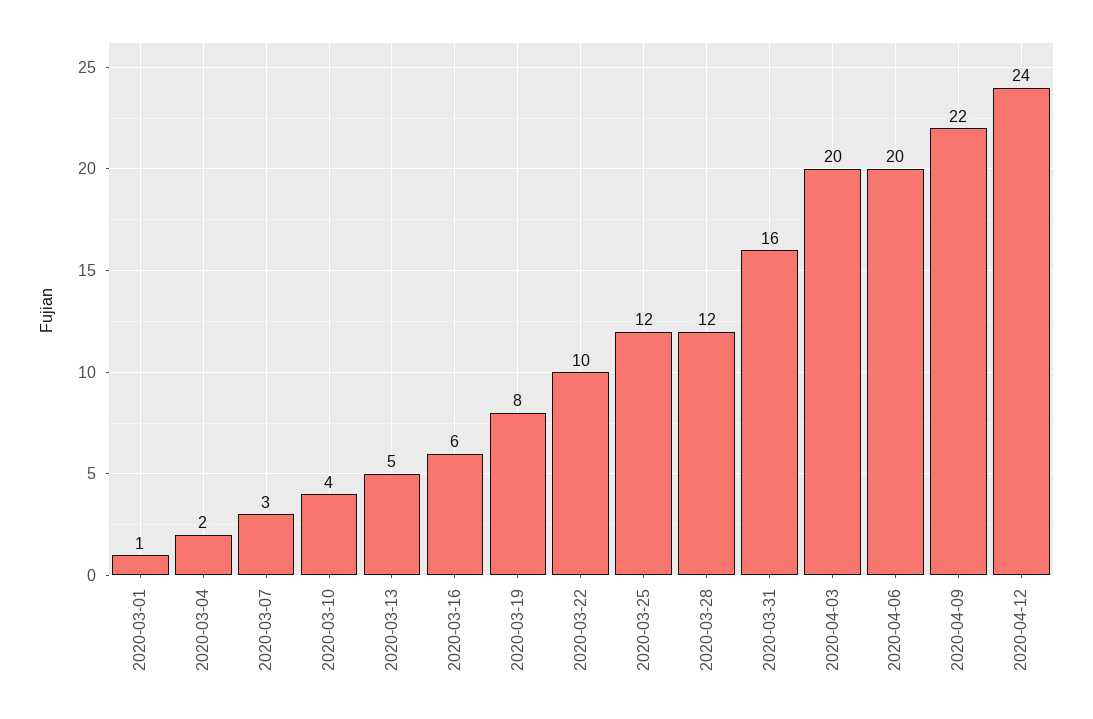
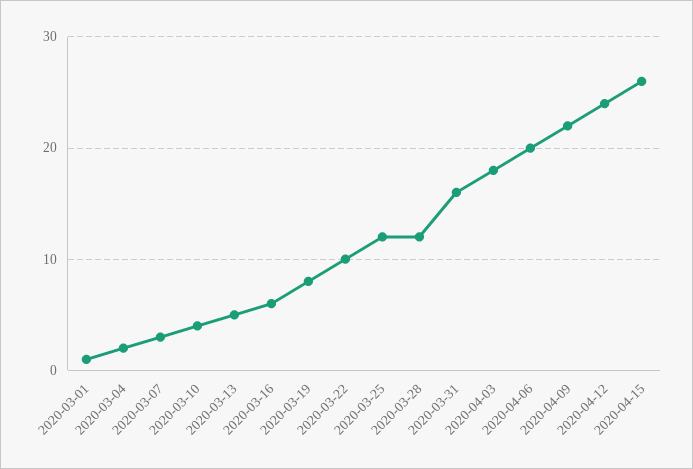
2020-04-03: 20 -> 18
2020-04-15: none -> 26

